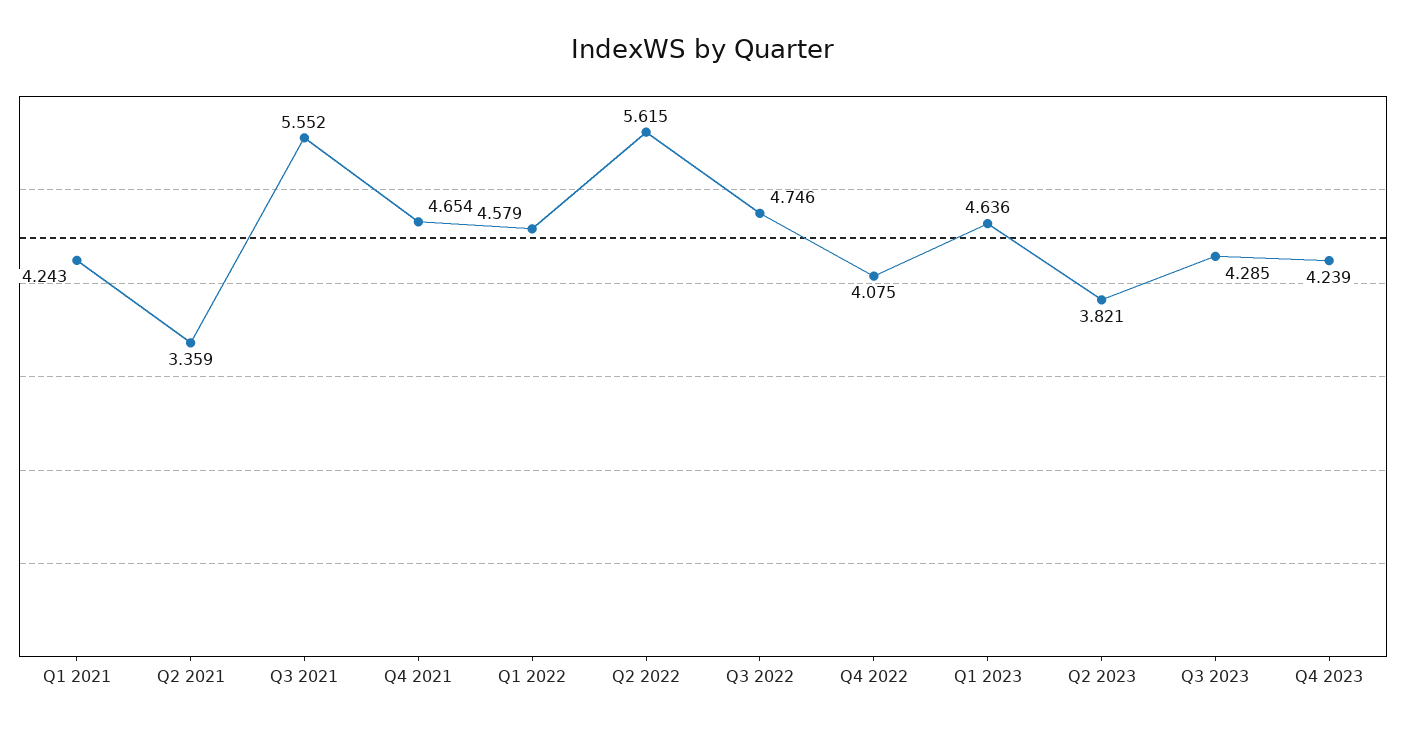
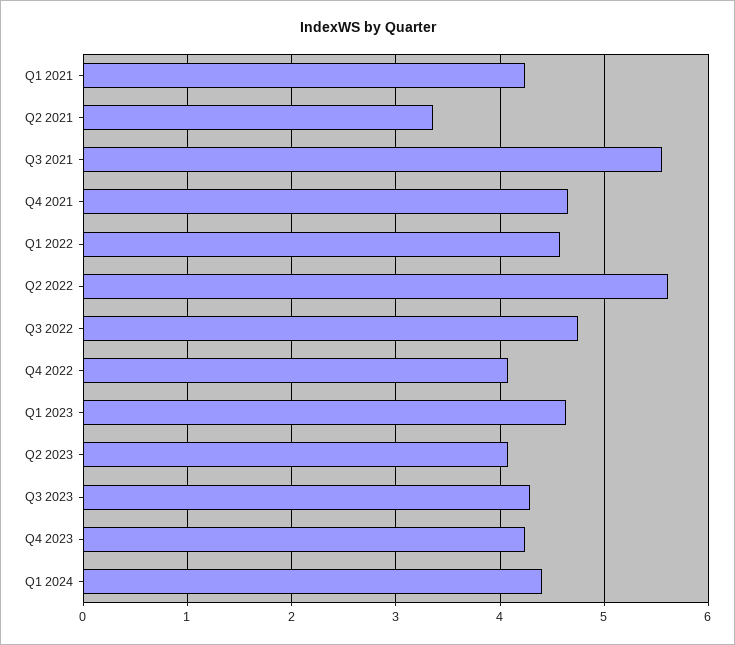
Q2 2023: 3.821 -> 4.1
Q1 2024: none -> 4.4

